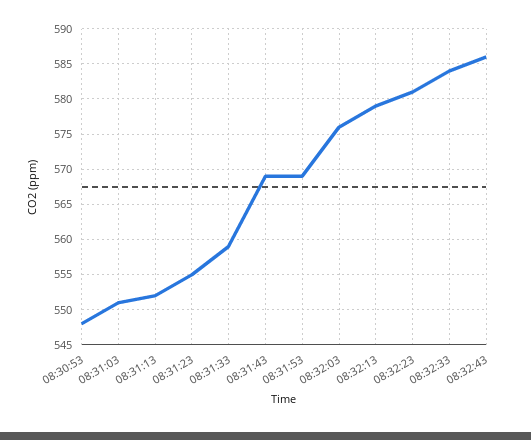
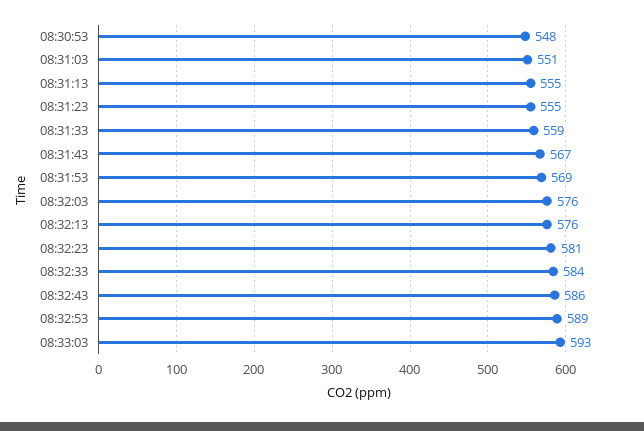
08:31:13: 552 -> 555
08:31:43: 569 -> 567
08:32:13: 579 -> 576
08:32:53: none -> 589
08:33:03: none -> 593

